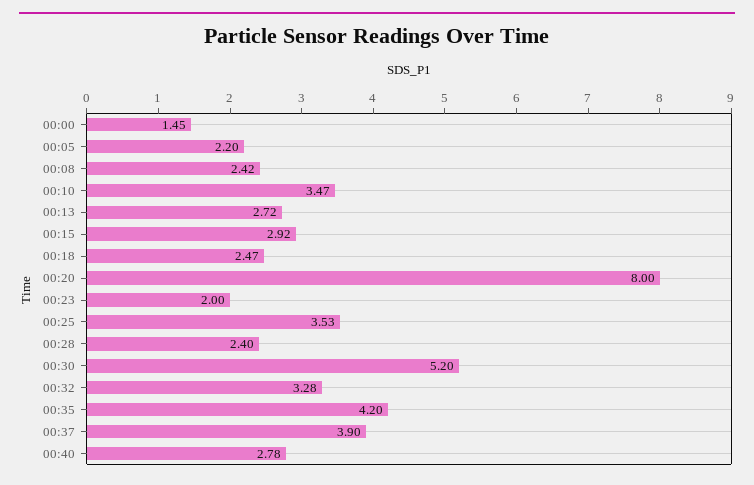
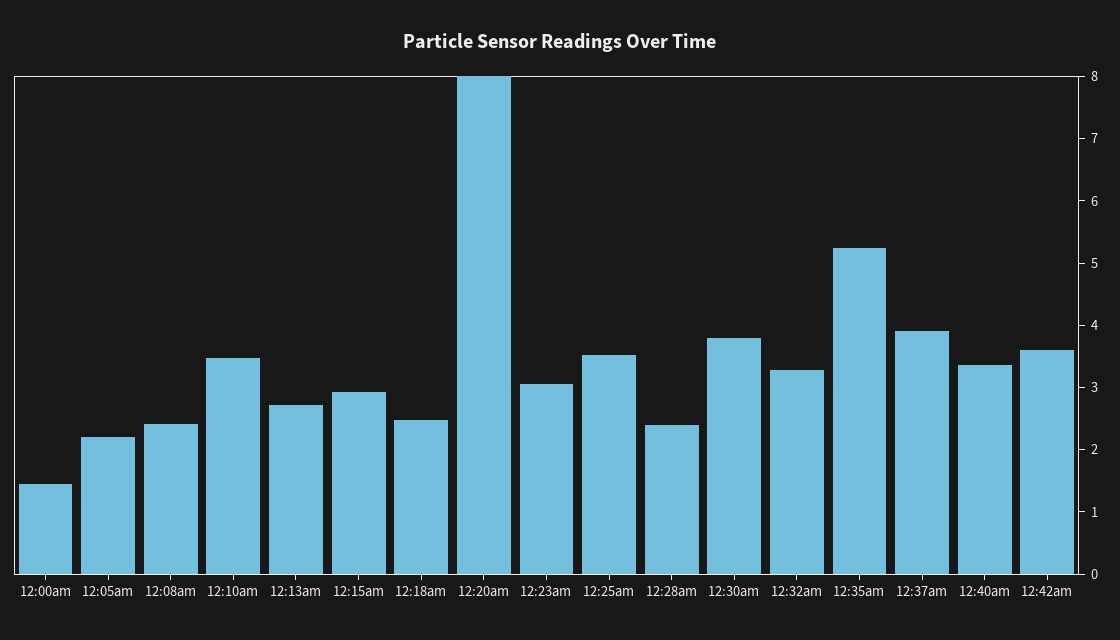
00:23: 2 -> 3
00:30: 5.2 -> 3.8
00:35: 4.2 -> 5.2
00:40: 2.78 -> 3.4
12:42am: none -> 3.6

